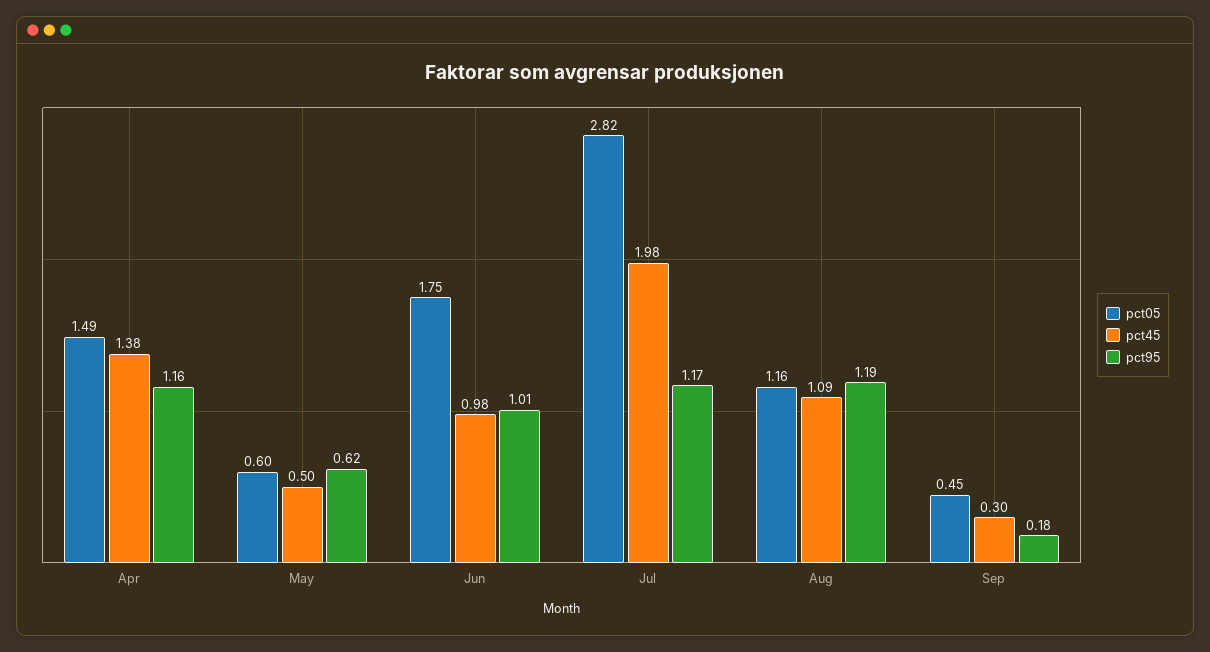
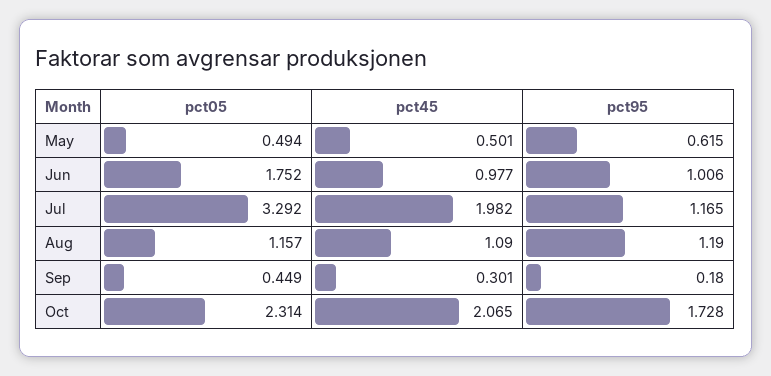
pct05, Apr: 1.49 -> none
pct45, Apr: 1.38 -> none
pct95, Apr: 1.16 -> none
pct05, May: 0.6 -> 0.494
pct05, Jul: 2.82 -> 3.292
pct05, Oct: none -> 2.314
pct45, Oct: none -> 2.065
pct95, Oct: none -> 1.728

